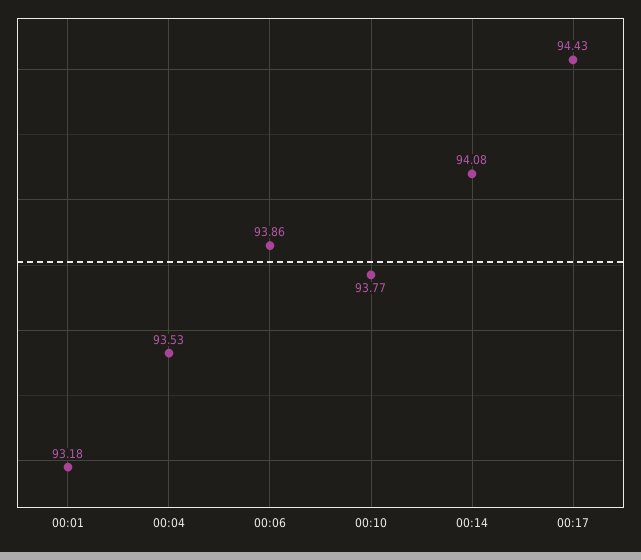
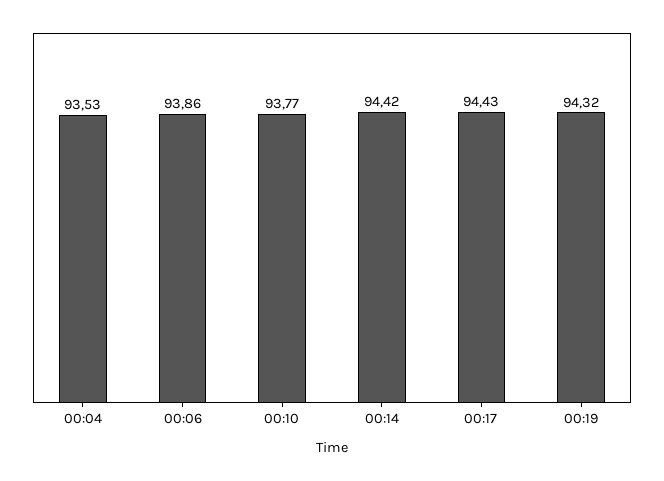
00:01: 93.18 -> none
00:14: 94.08 -> 94.42
00:19: none -> 94.32

